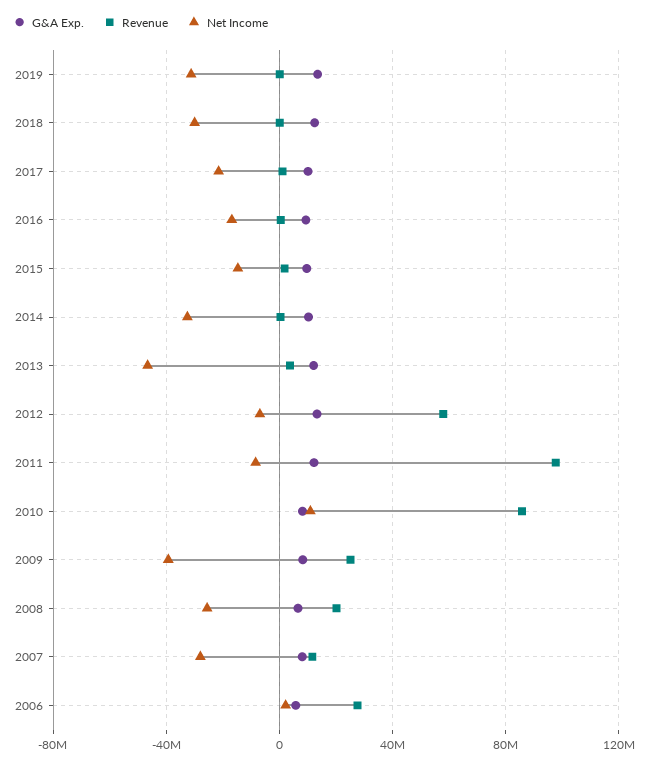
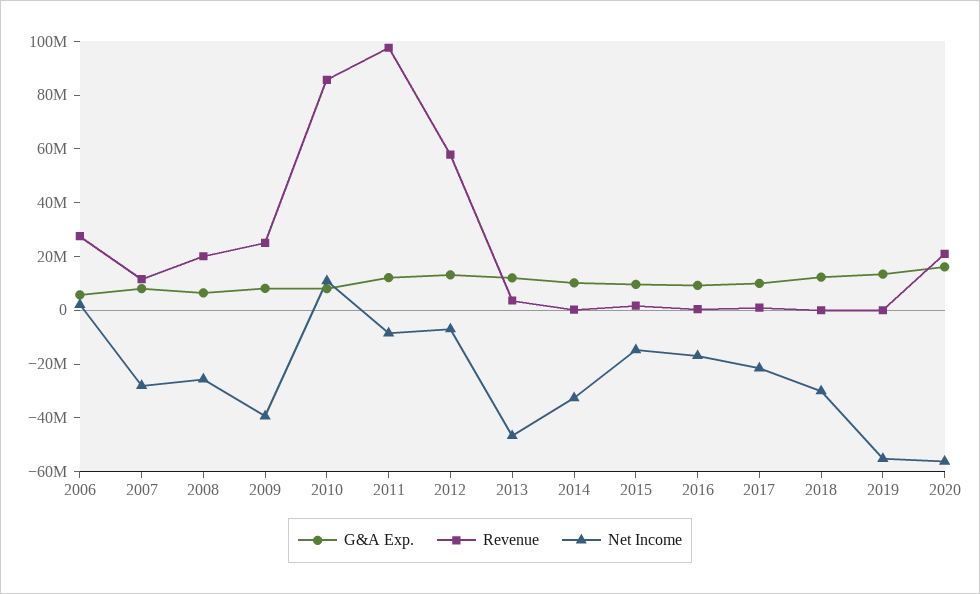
Net Income, 2019: -30000000 -> -55000000
G&A Exp., 2020: none -> 15000000
Revenue, 2020: none -> 20000000
Net Income, 2020: none -> -55000000

